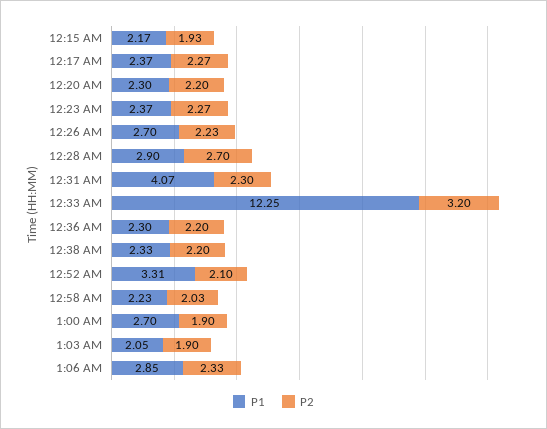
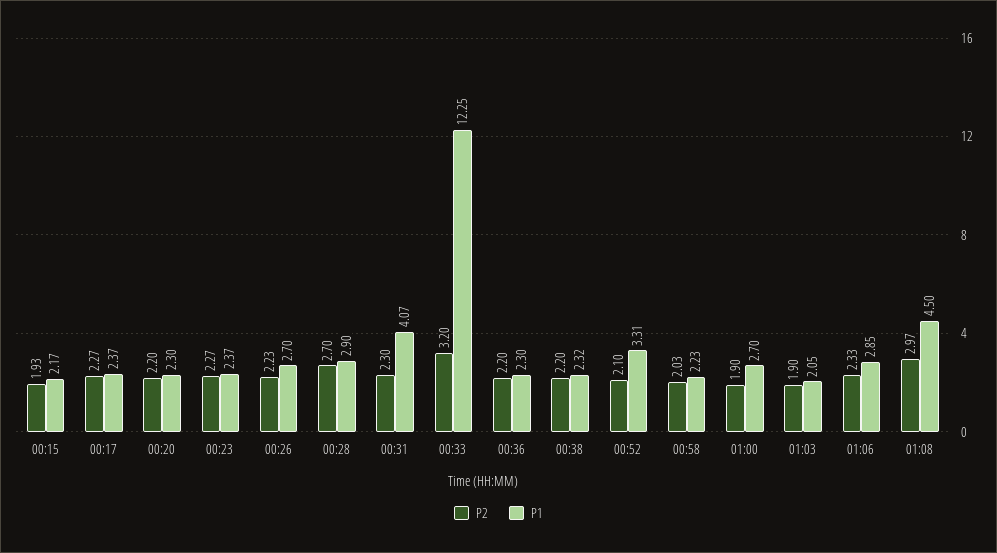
P1, 12:38 AM: 2.33 -> 2.32
P2, 01:08: none -> 2.97
P1, 01:08: none -> 4.5

